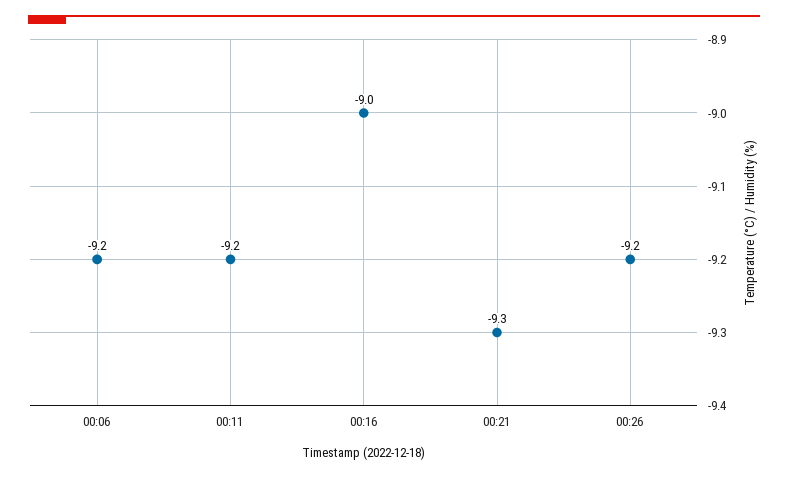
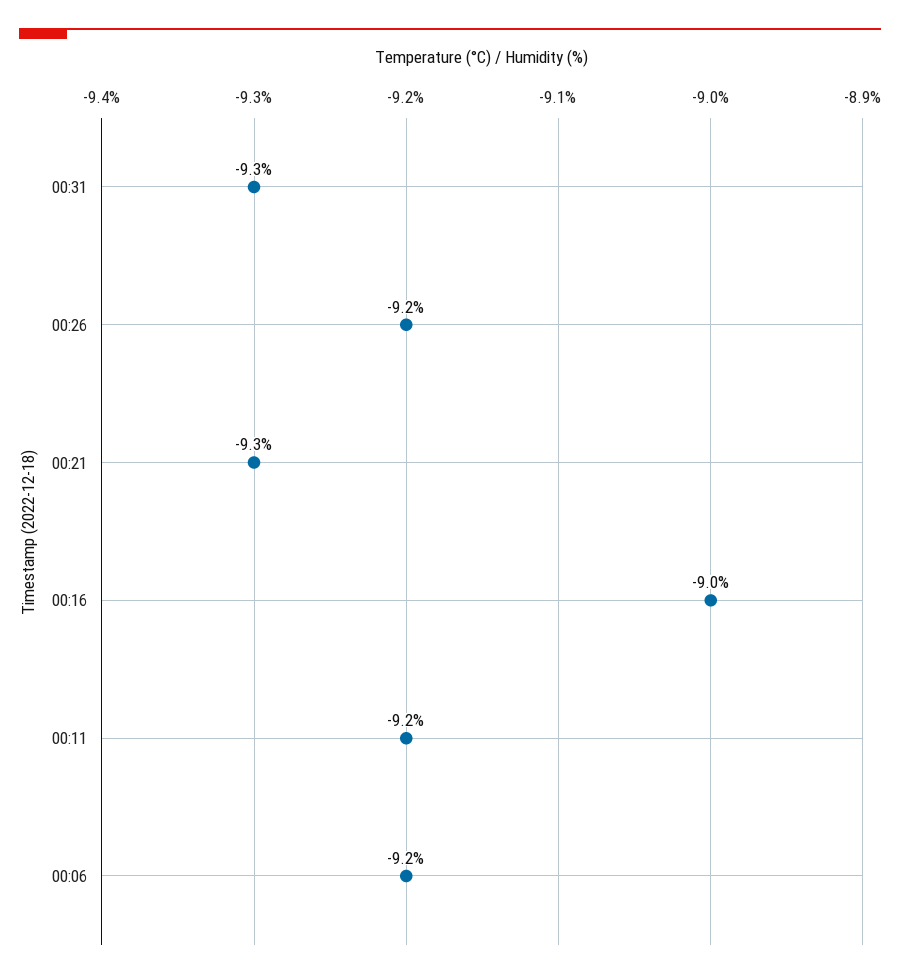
00:31: none -> -9.3

